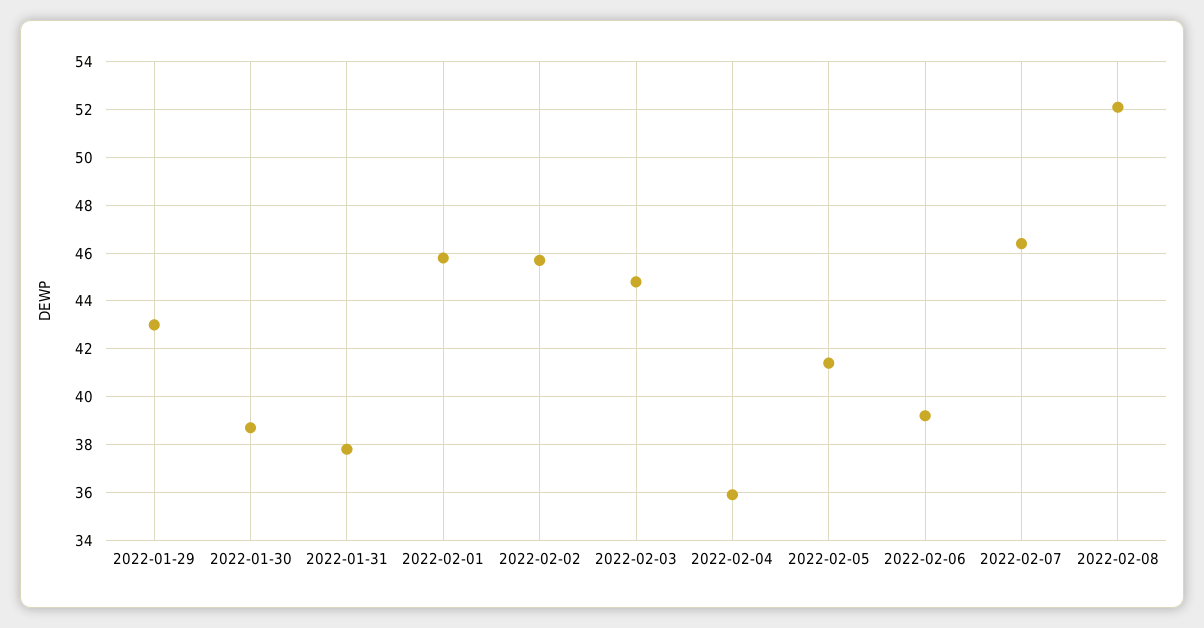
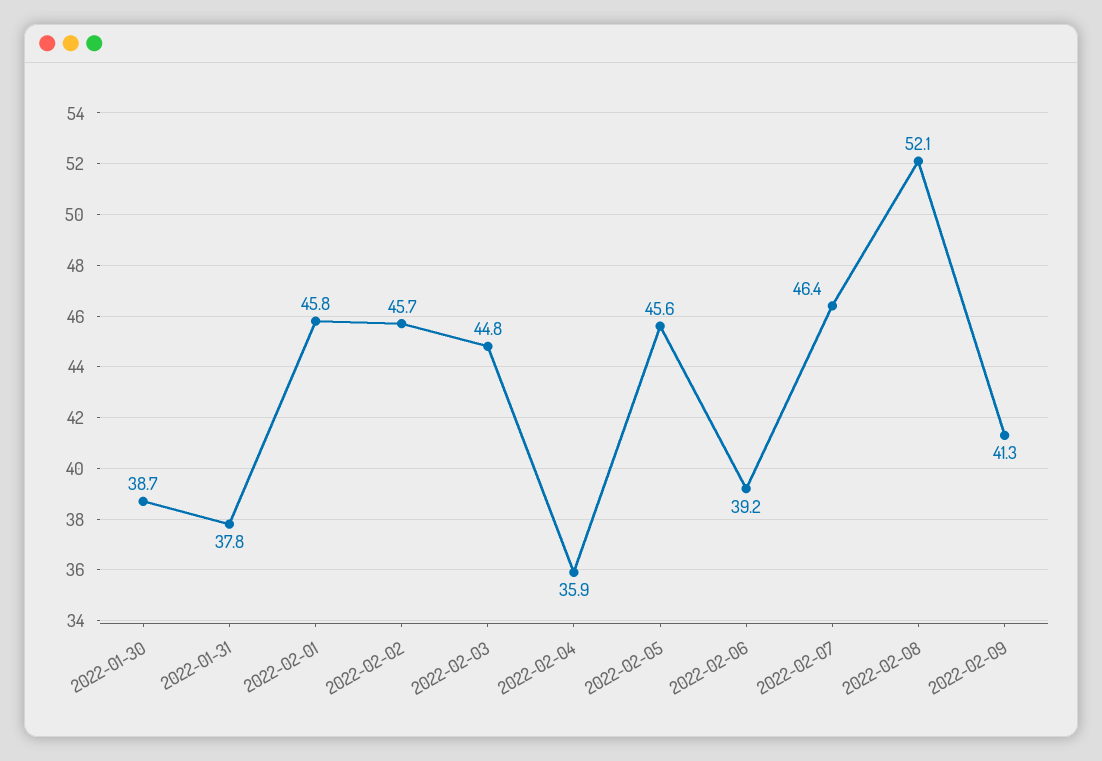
2022-01-29: 43 -> none
2022-02-05: 41.5 -> 45.6
2022-02-09: none -> 41.3

